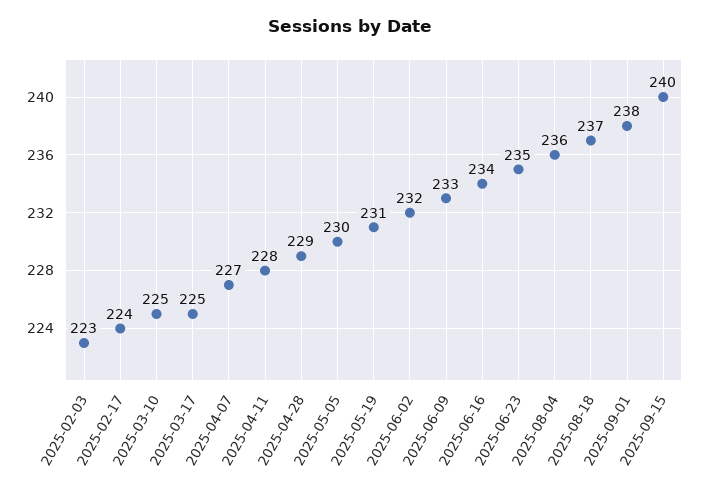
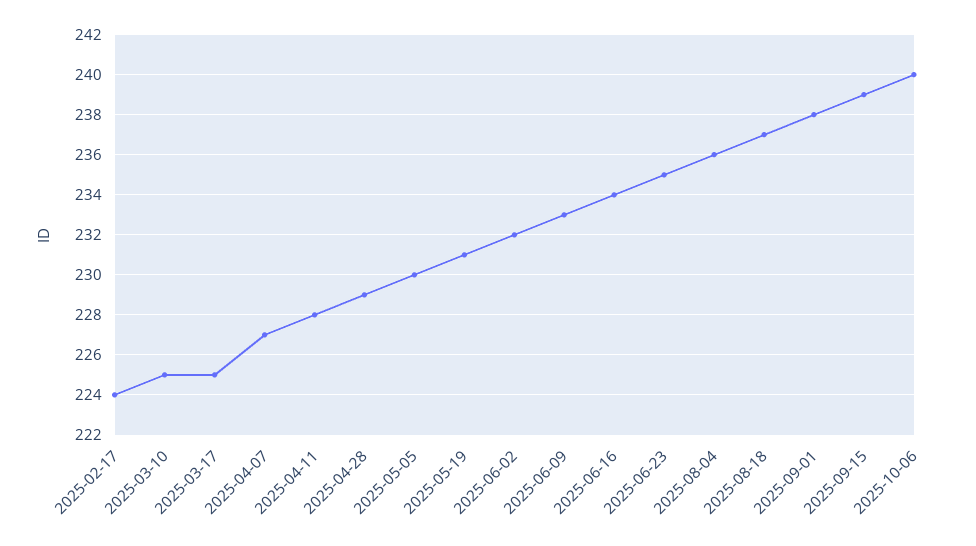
2025-02-03: 223 -> none
2025-09-15: 240 -> 239
2025-10-06: none -> 240

